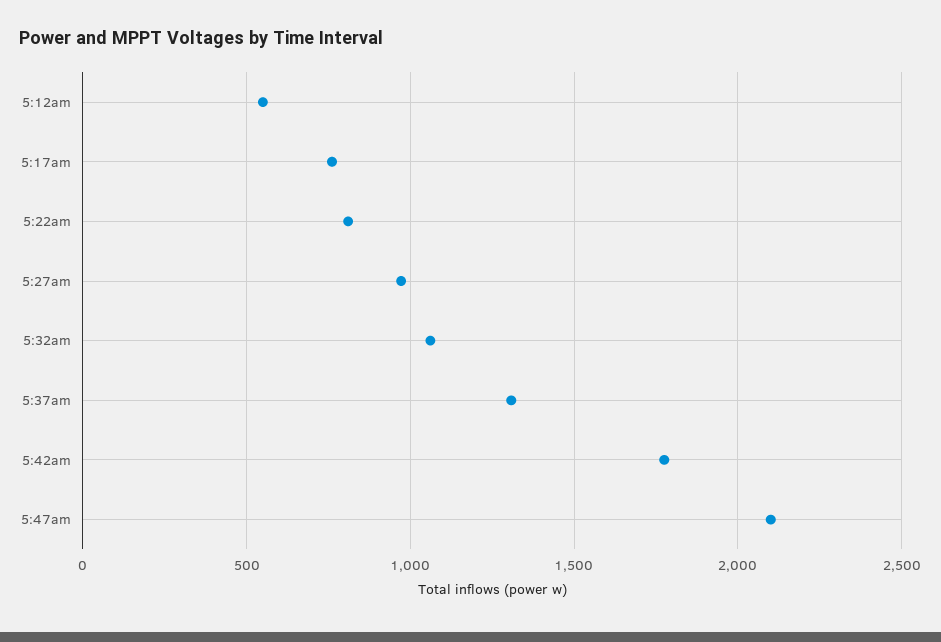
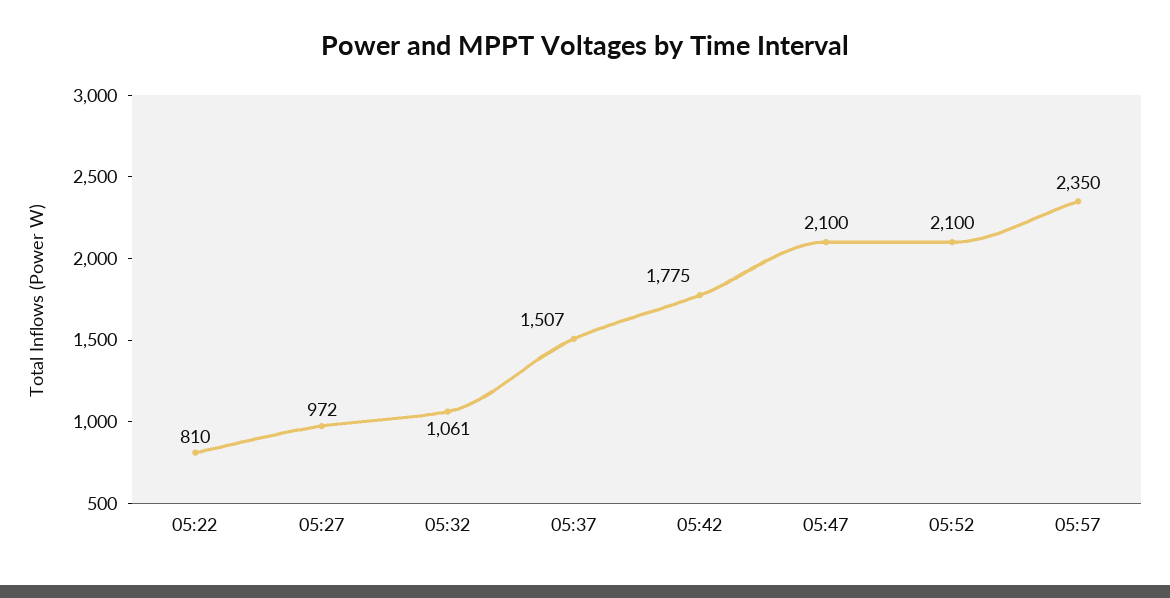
5:12am: 550 -> none
5:17am: 750 -> none
5:37am: 1300 -> 1507
05:52: none -> 2100
05:57: none -> 2350

